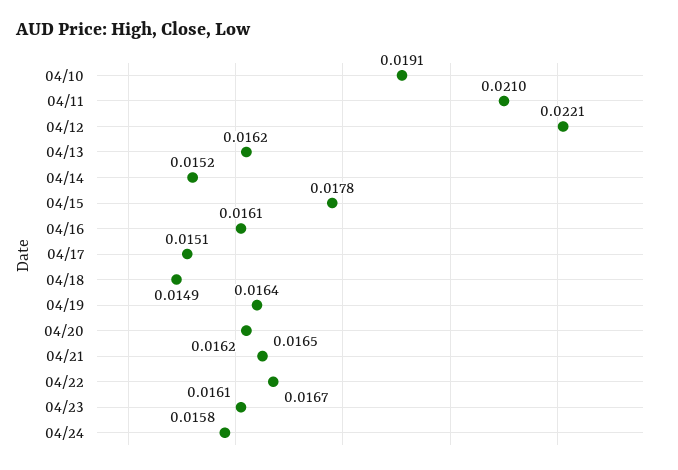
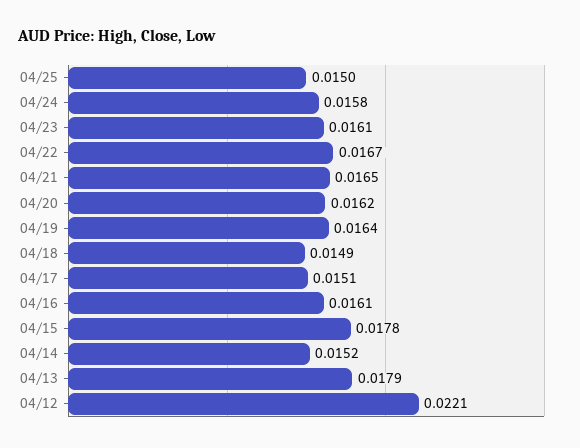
04/10: 0.0191 -> none
04/11: 0.021 -> none
04/13: 0.0162 -> 0.0179
04/25: none -> 0.015

